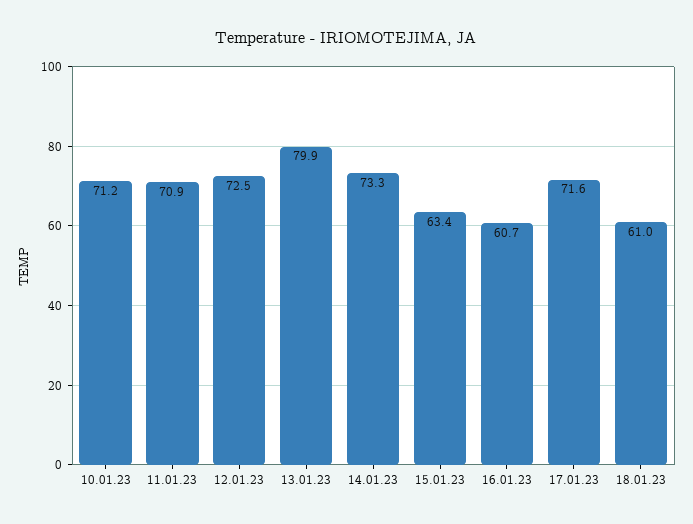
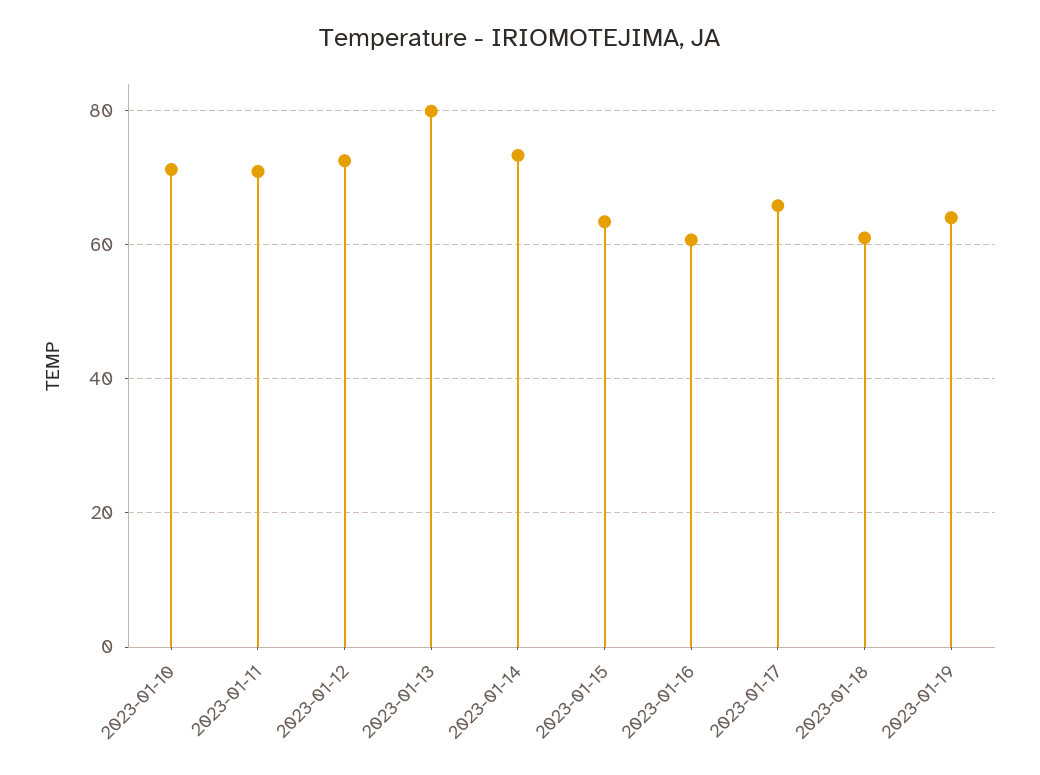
17.01.23: 71.6 -> 66
2023-01-19: none -> 64

